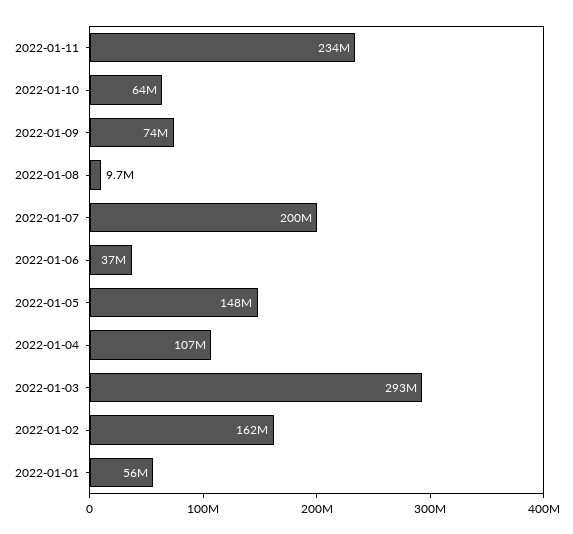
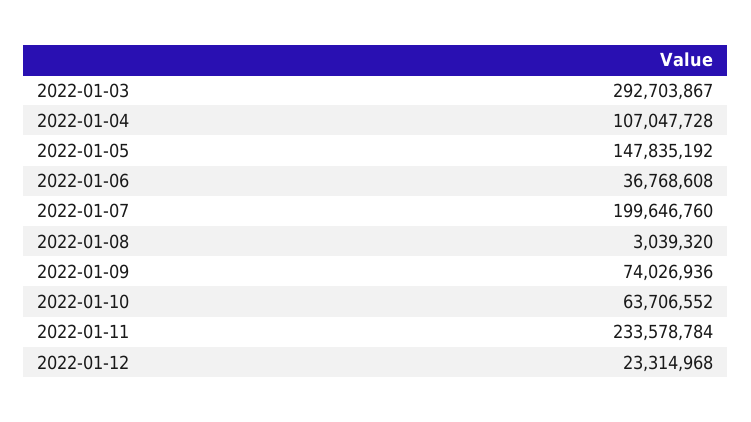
2022-01-08: 9700000 -> 3039320
2022-01-02: 162000000 -> none
2022-01-01: 56000000 -> none
2022-01-12: none -> 23314968

